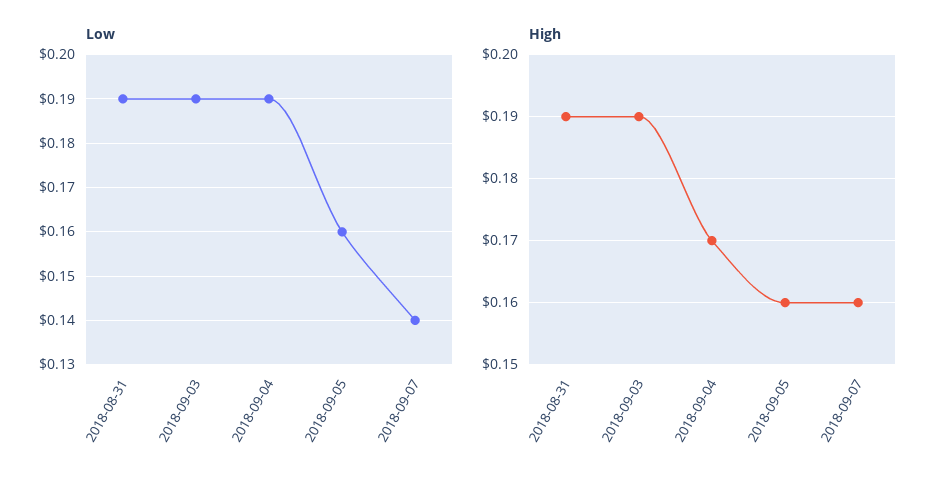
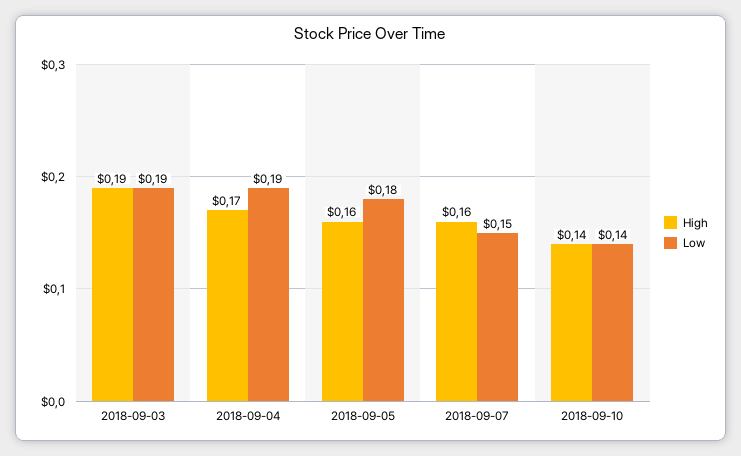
Low, 2018-08-31: 0.19 -> none
Low, 2018-09-05: 0.16 -> 0.18
Low, 2018-09-07: 0.14 -> 0.15
High, 2018-08-31: 0.19 -> none
High, 2018-09-10: none -> 0.14
Low, 2018-09-10: none -> 0.14

